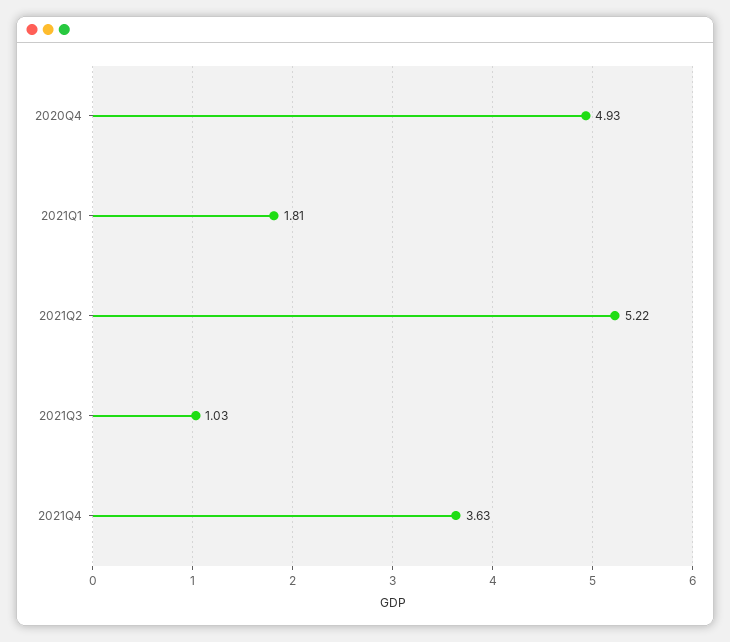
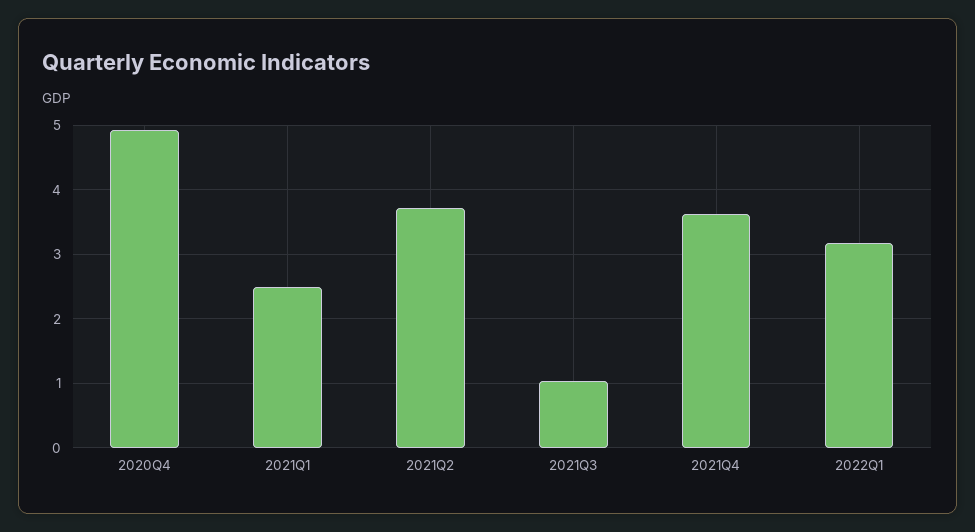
2021Q1: 1.81 -> 2.5
2021Q2: 5.22 -> 3.7
2022Q1: none -> 3.2

